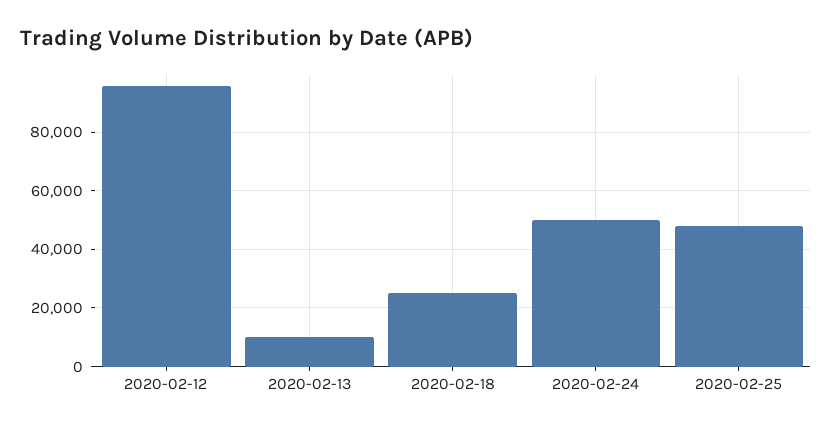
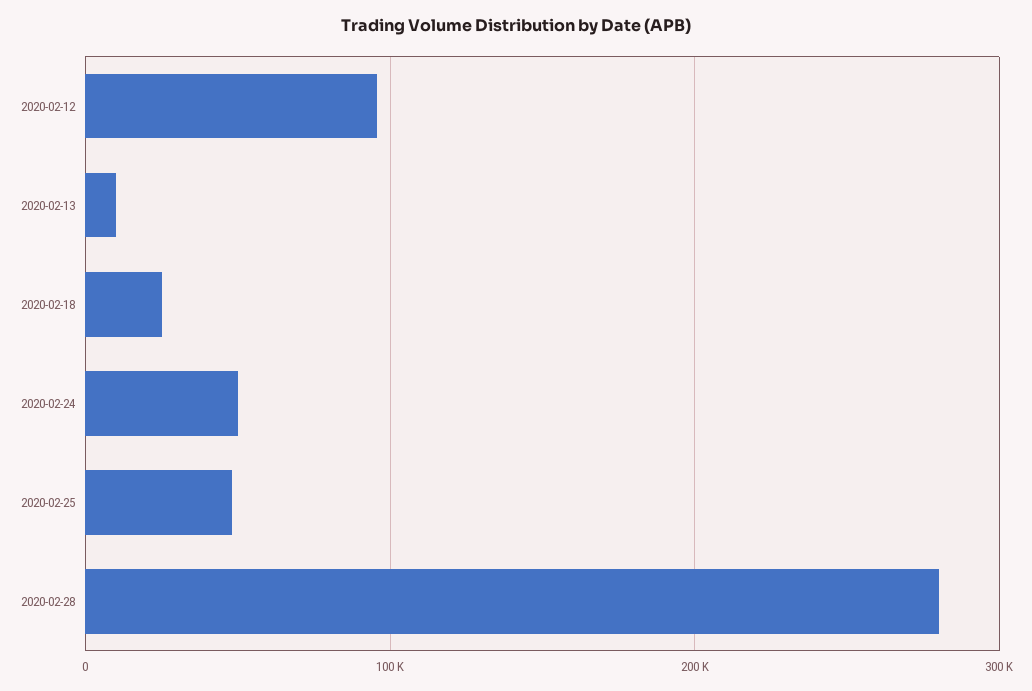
2020-02-28: none -> 280000

